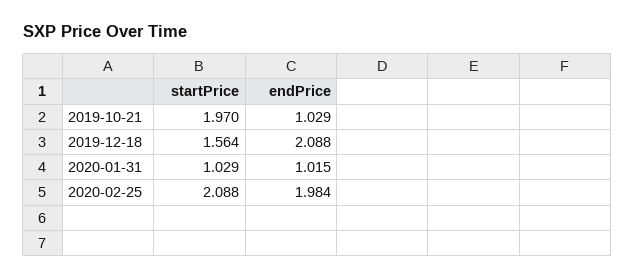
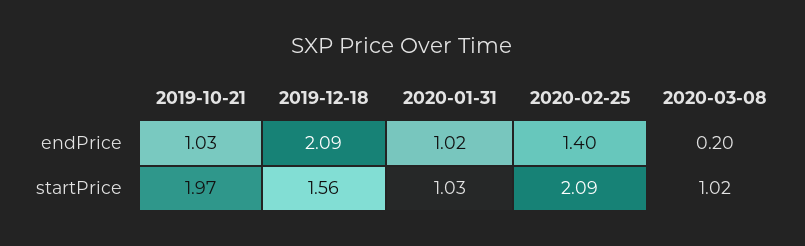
endPrice, 2020-02-25: 1.984 -> 1.4
endPrice, 2020-03-08: none -> 0.2
startPrice, 2020-03-08: none -> 1.02

